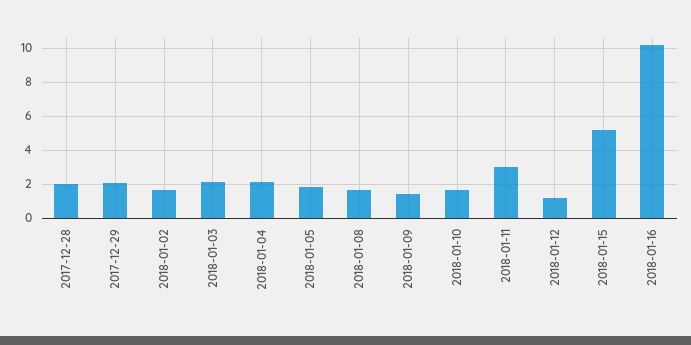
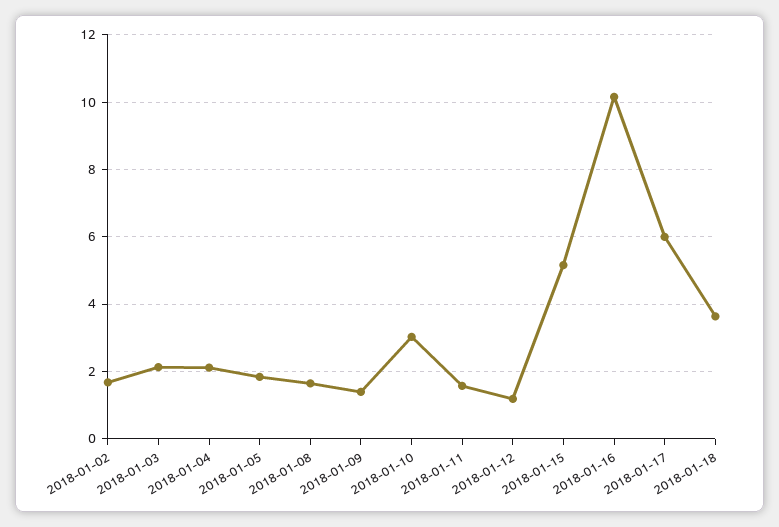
2017-12-28: 2 -> none
2017-12-29: 2 -> none
2018-01-10: 1.5 -> 3
2018-01-11: 3 -> 1.6
2018-01-17: none -> 6
2018-01-18: none -> 3.6

